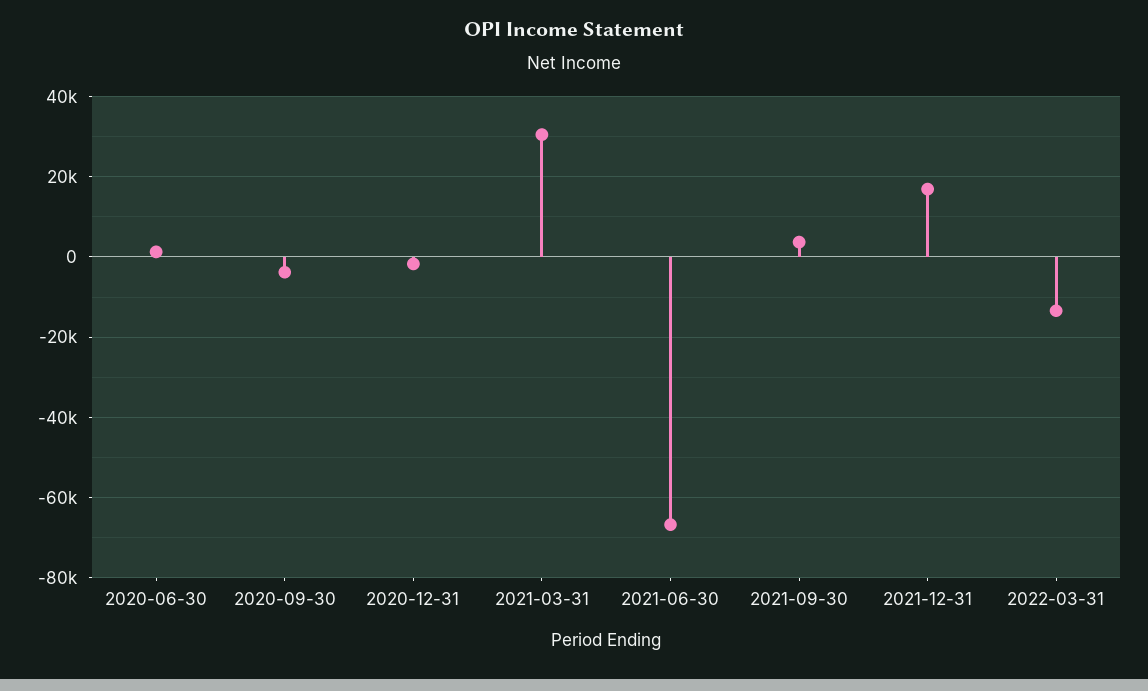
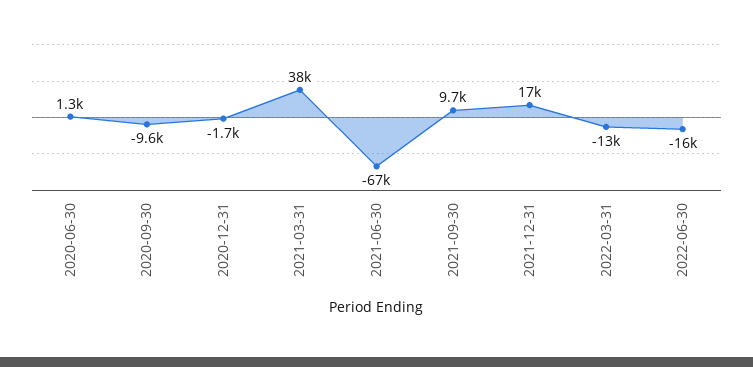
2020-09-30: -4000 -> -9600
2021-03-31: 30000 -> 38000
2021-09-30: 4000 -> 9700
2022-06-30: none -> -16000

